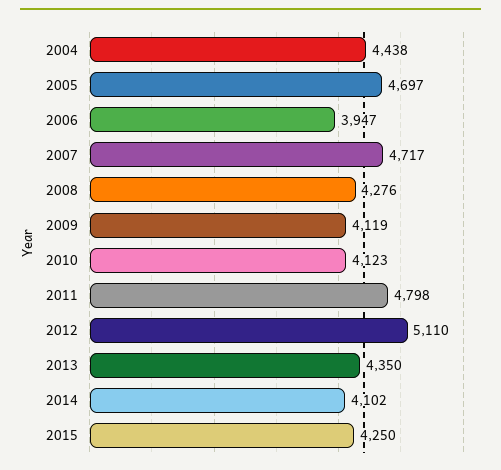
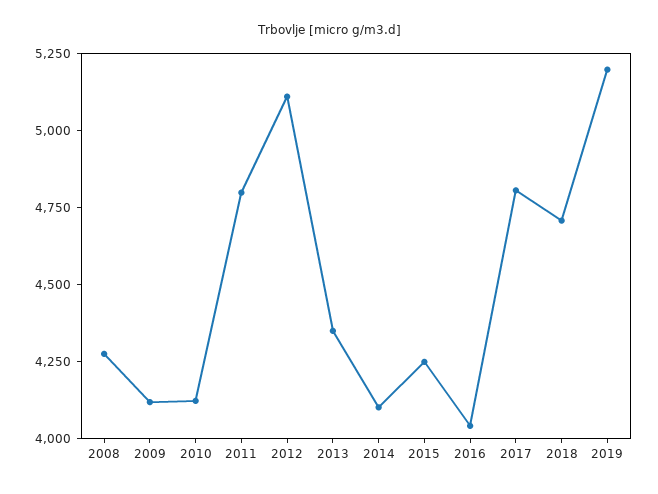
2004: 4438 -> none
2005: 4697 -> none
2006: 3947 -> none
2007: 4717 -> none
2016: none -> 4050
2017: none -> 4800
2018: none -> 4700
2019: none -> 5200

